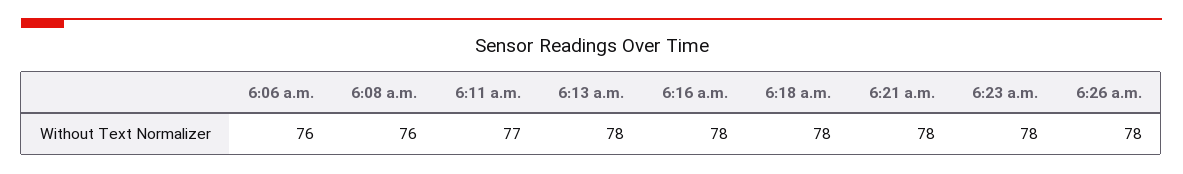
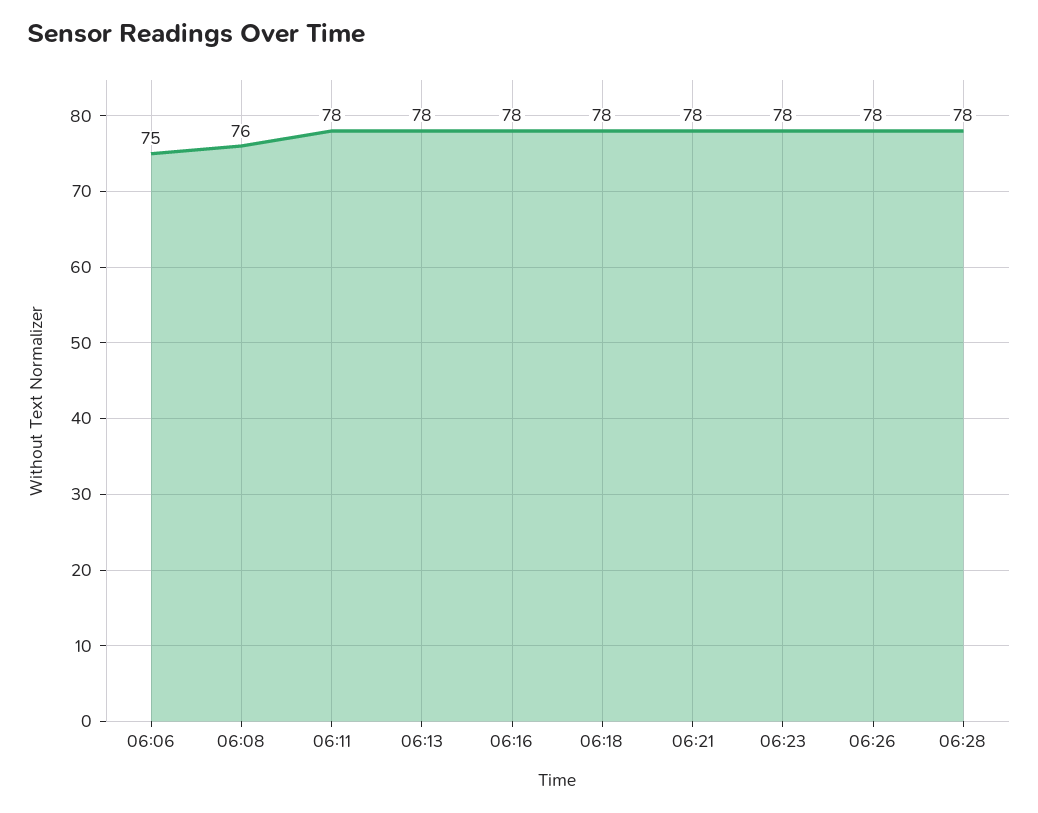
6:06 a.m.: 76 -> 75
6:11 a.m.: 77 -> 78
06:28: none -> 78

